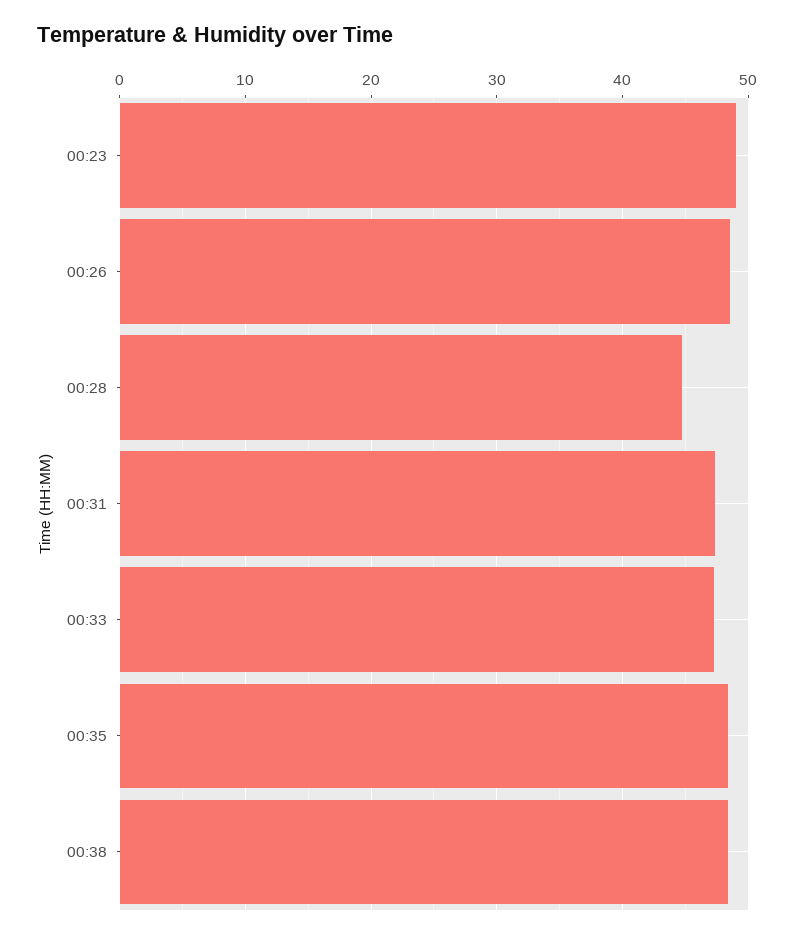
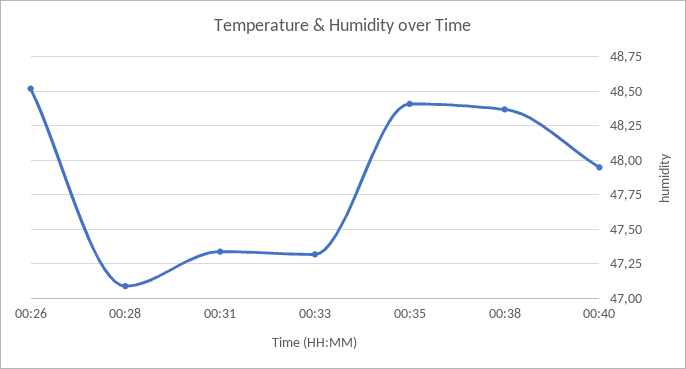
00:23: 49 -> none
00:28: 45 -> 47.1
00:40: none -> 47.95

